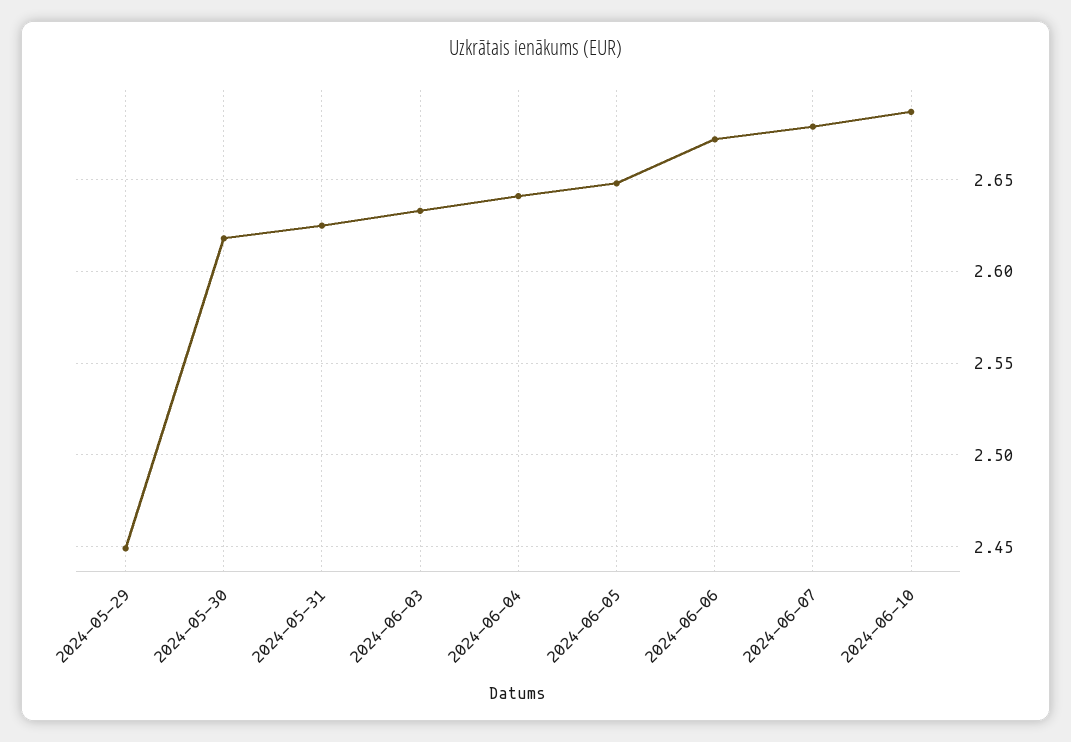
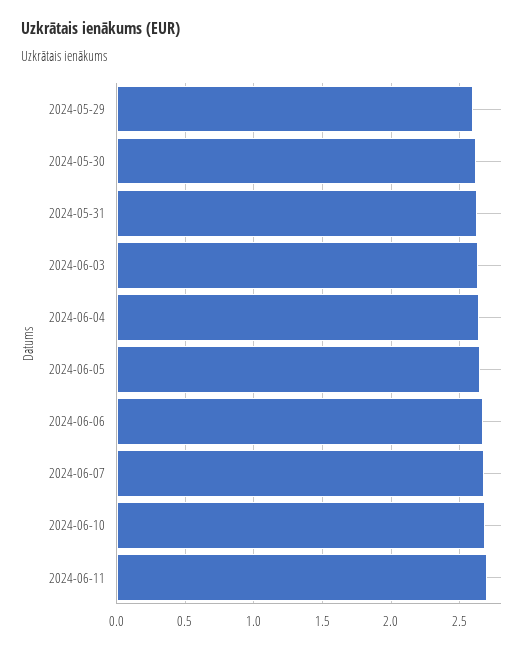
2024-05-29: 2.45 -> 2.6
2024-06-11: none -> 2.7

